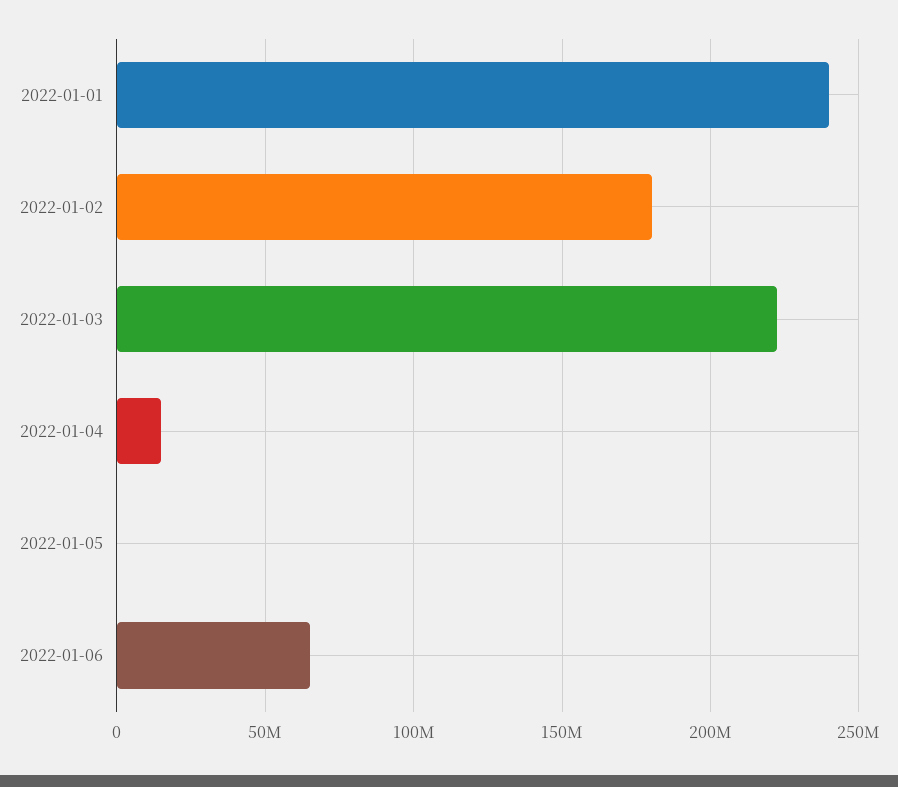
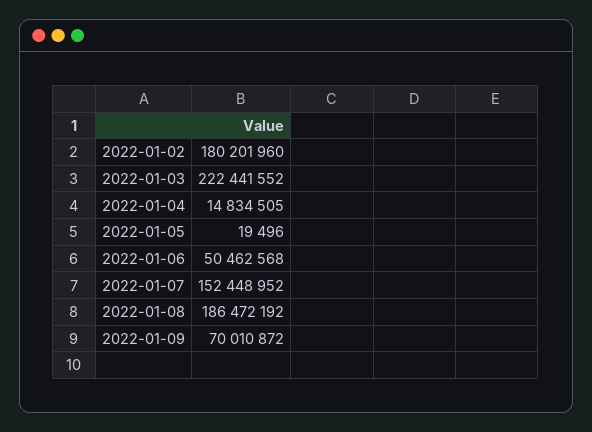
2022-01-01: 240000000 -> none
2022-01-06: 65000000 -> 50462568
2022-01-07: none -> 152448952
2022-01-08: none -> 186472192
2022-01-09: none -> 70010872

